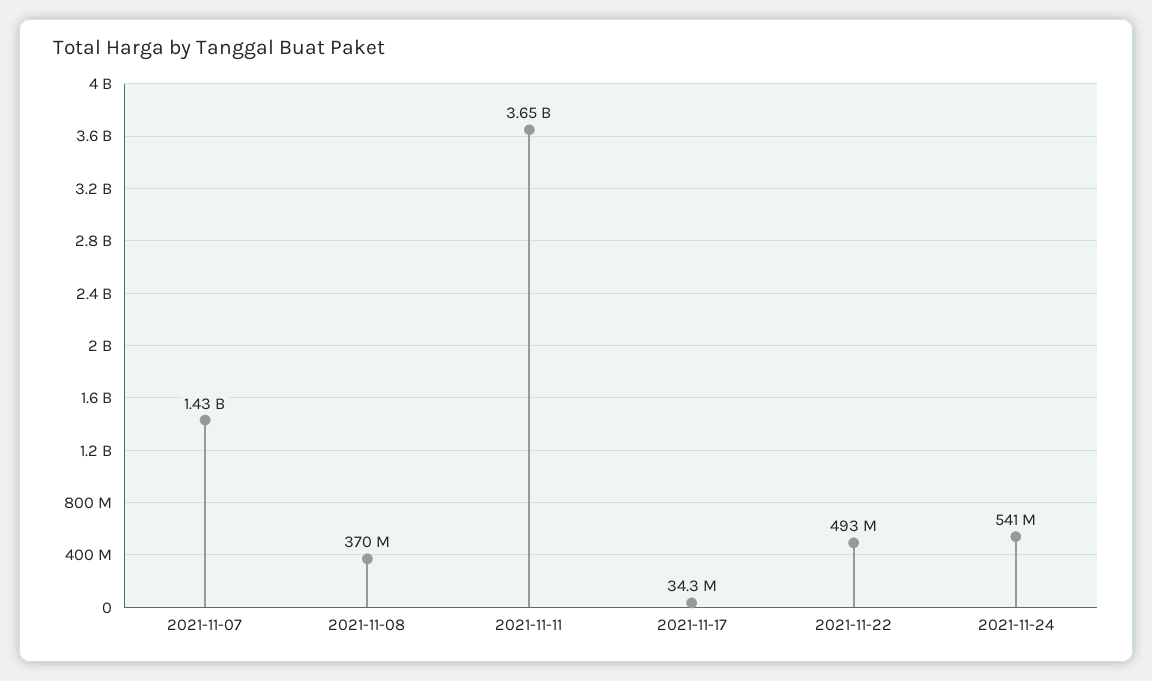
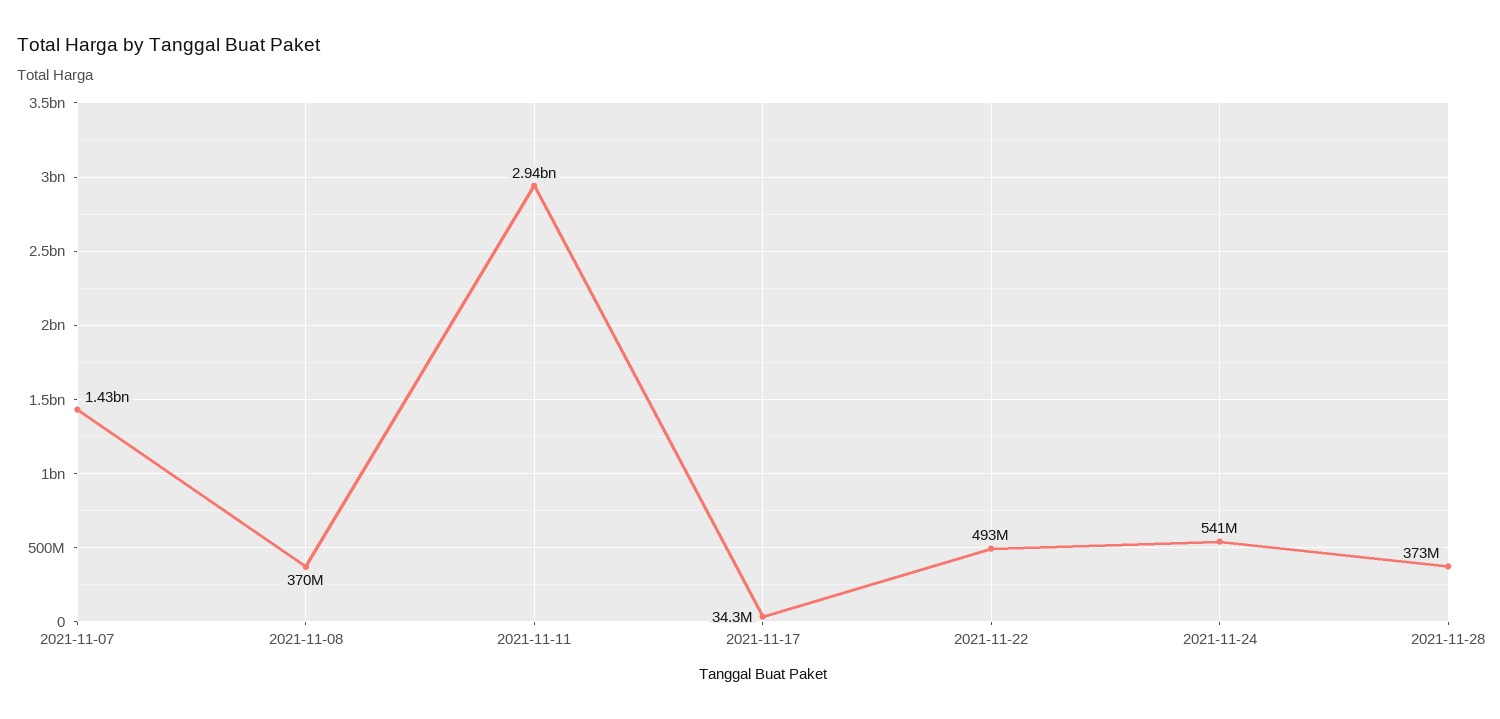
2021-11-11: 3650000000 -> 2940000000
2021-11-28: none -> 373000000

